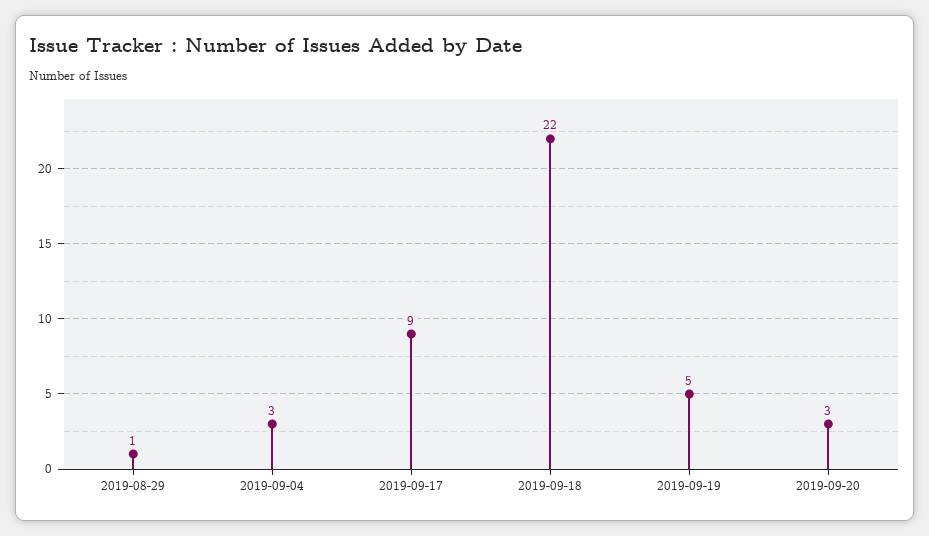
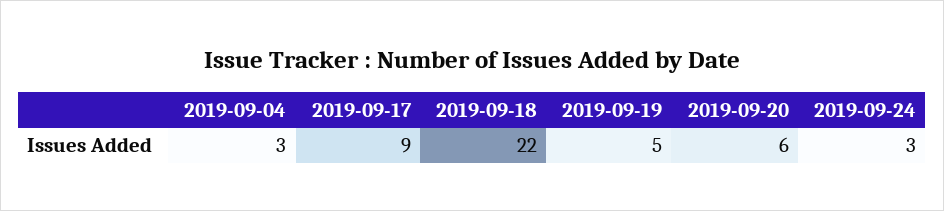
2019-08-29: 1 -> none
2019-09-20: 3 -> 6
2019-09-24: none -> 3

